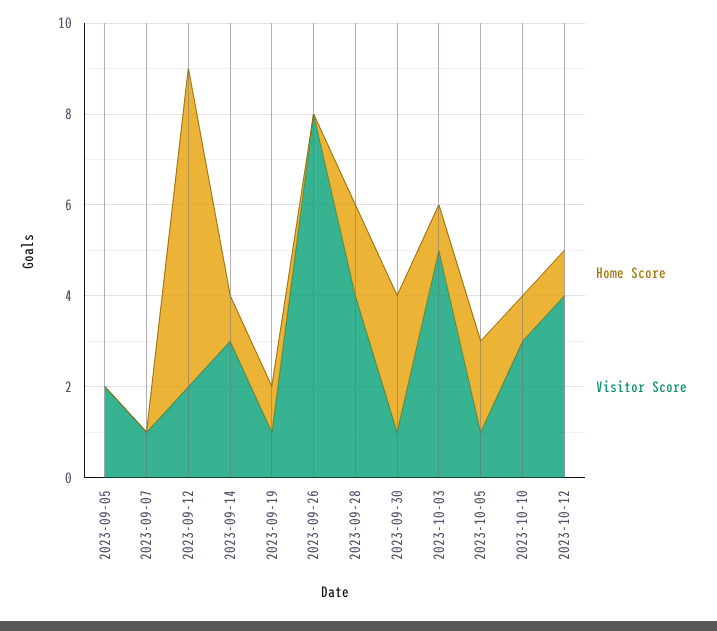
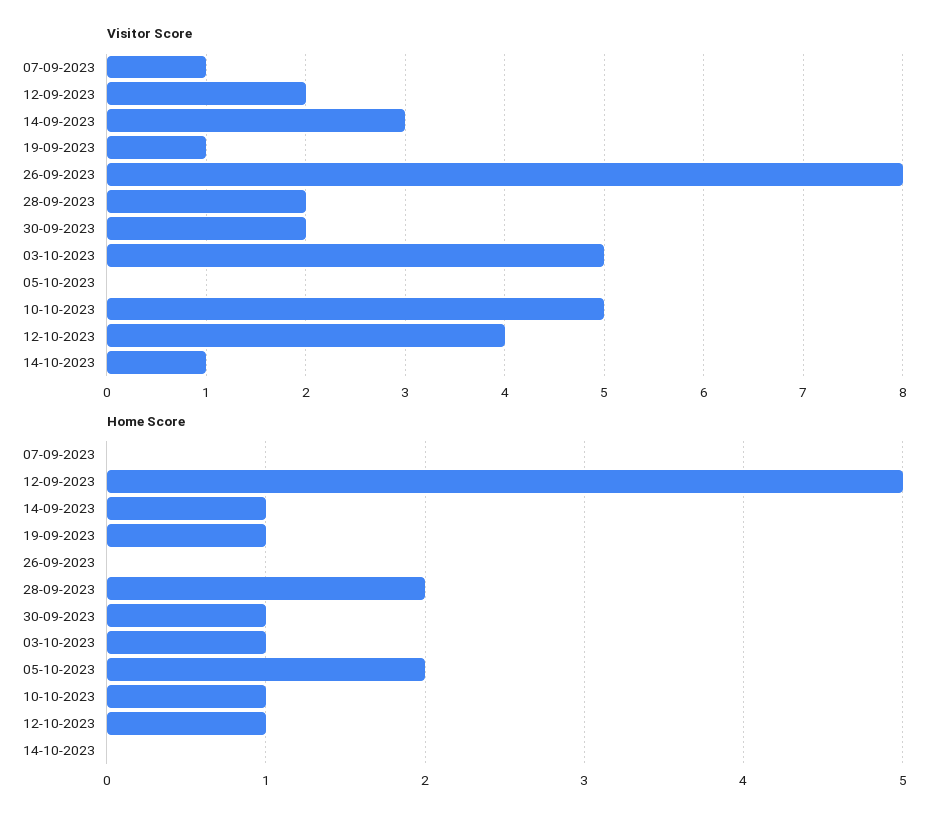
Home Score, 2023-09-05: 0 -> none
Visitor Score, 2023-09-05: 2 -> none
Home Score, 2023-09-12: 7 -> 5
Visitor Score, 2023-09-28: 4 -> 2
Home Score, 2023-09-30: 3 -> 1
Visitor Score, 2023-09-30: 1 -> 2
Visitor Score, 2023-10-05: 1 -> 0
Visitor Score, 2023-10-10: 3 -> 5
Visitor Score, 14-10-2023: none -> 1
Home Score, 14-10-2023: none -> 0

